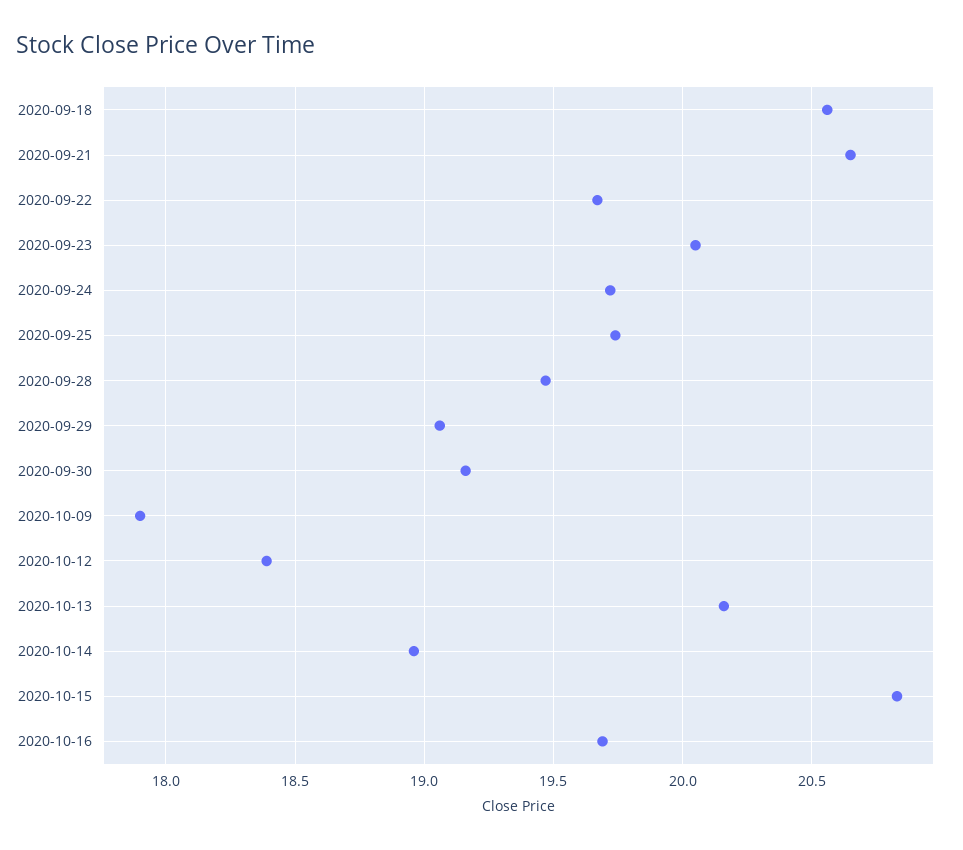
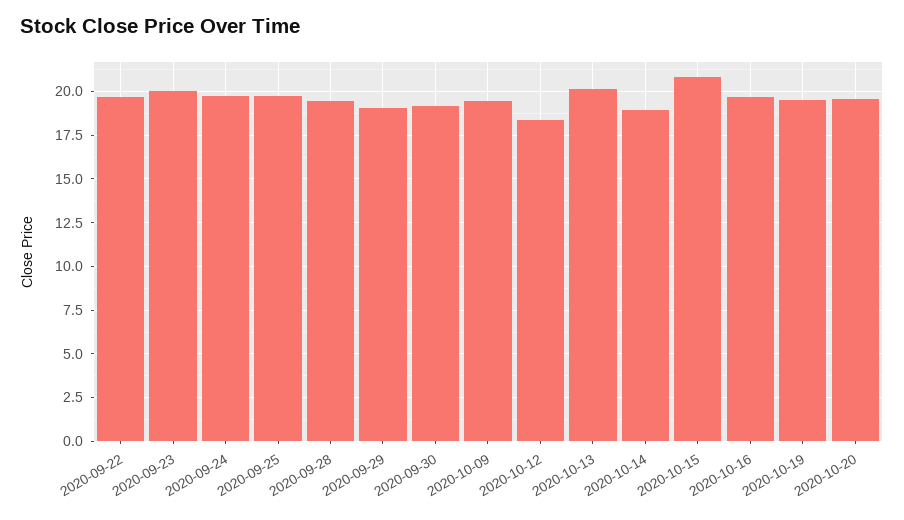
2020-09-18: 20.55 -> none
2020-09-21: 20.65 -> none
2020-10-09: 17.9 -> 19.5
2020-10-19: none -> 19.5
2020-10-20: none -> 19.5

